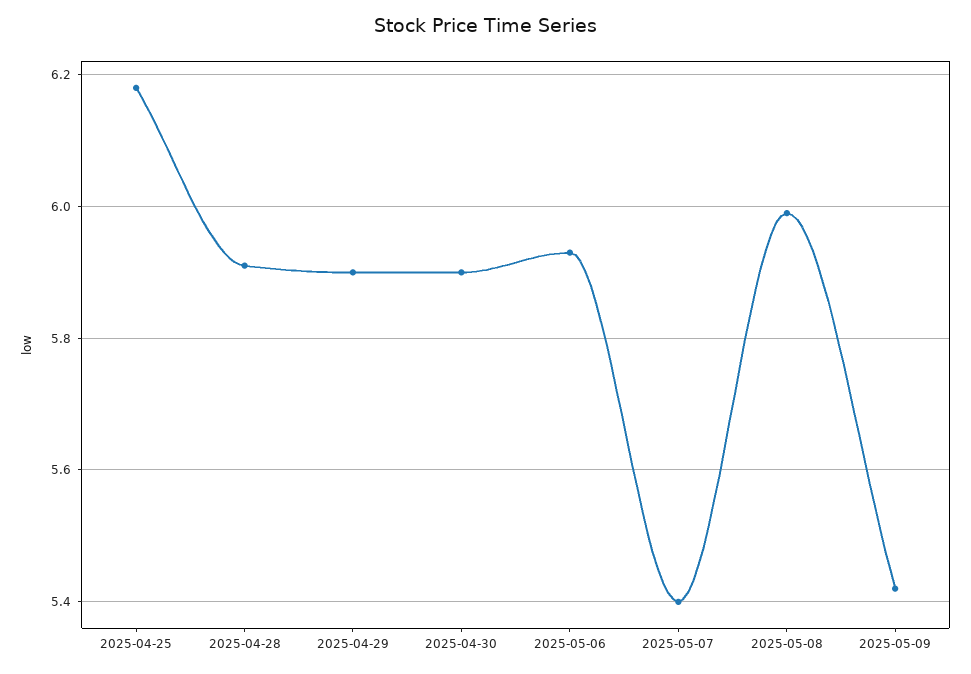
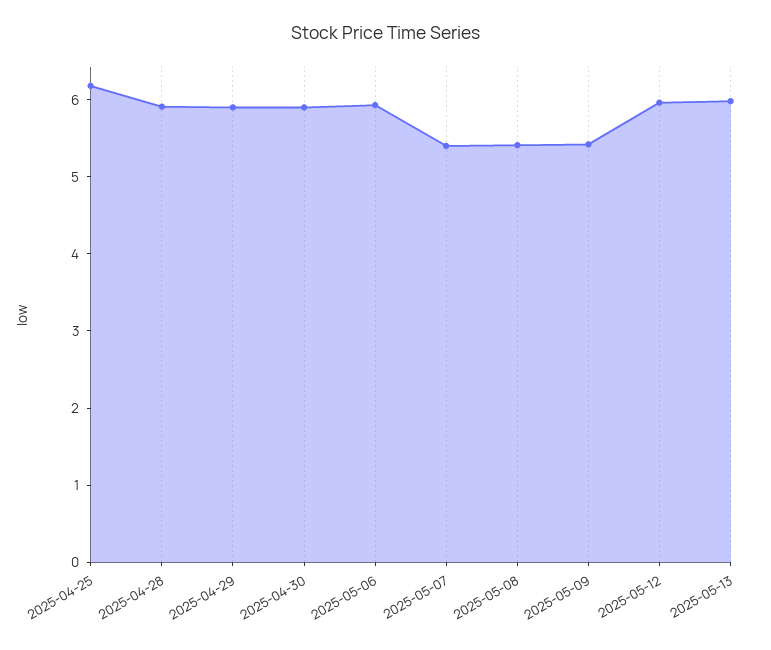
2025-05-08: 6 -> 5.4
2025-05-12: none -> 6
2025-05-13: none -> 6

